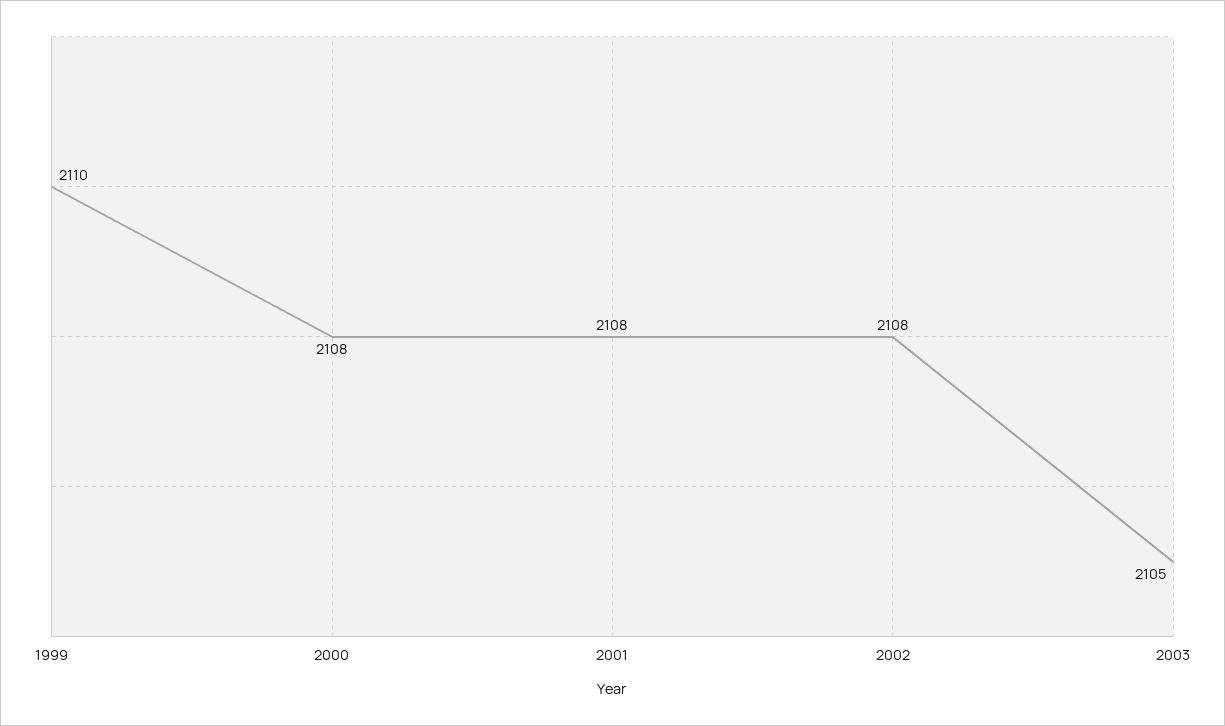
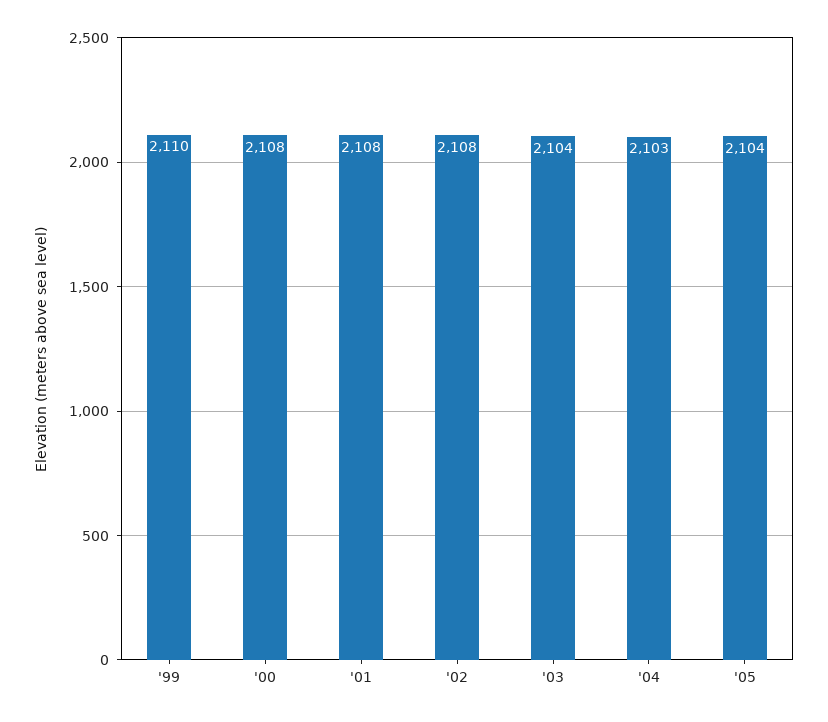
2003: 2105 -> 2104
'04: none -> 2103
'05: none -> 2104

